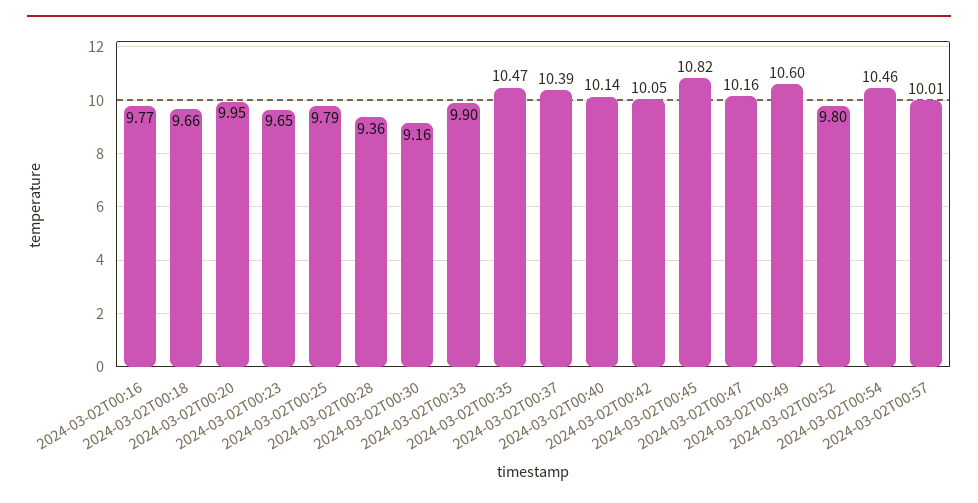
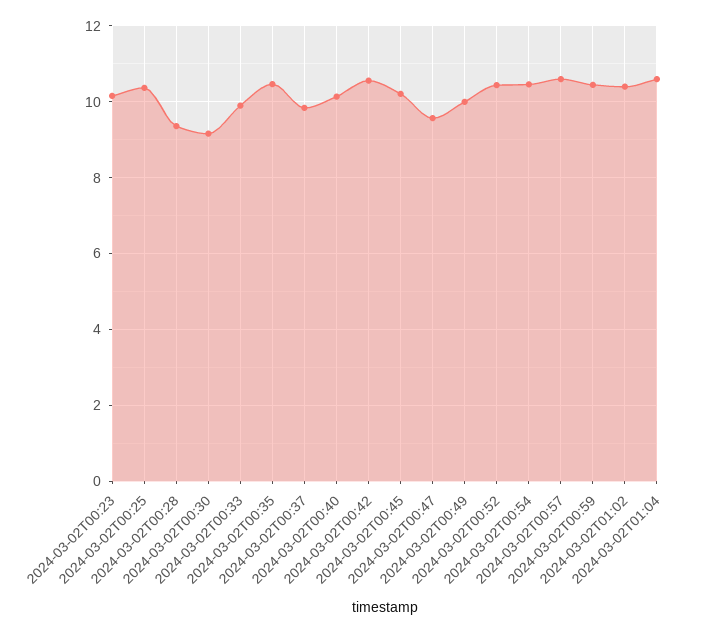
2024-03-02T00:16: 9.77 -> none
2024-03-02T00:18: 9.66 -> none
2024-03-02T00:20: 9.95 -> none
2024-03-02T00:23: 9.65 -> 10.2
2024-03-02T00:25: 9.79 -> 10.4
2024-03-02T00:37: 10.39 -> 9.8
2024-03-02T00:42: 10.05 -> 10.6
2024-03-02T00:45: 10.82 -> 10.2
2024-03-02T00:47: 10.16 -> 9.6
2024-03-02T00:49: 10.6 -> 10
2024-03-02T00:52: 9.8 -> 10.4
2024-03-02T00:57: 10.01 -> 10.6
2024-03-02T00:59: none -> 10.4
2024-03-02T01:02: none -> 10.4
2024-03-02T01:04: none -> 10.6

